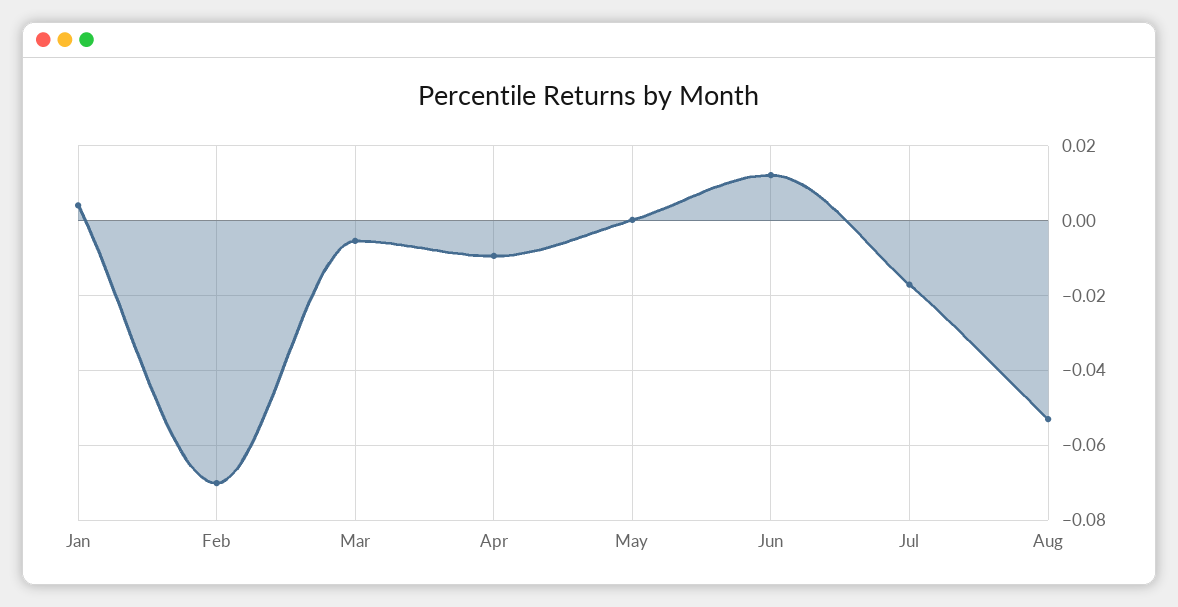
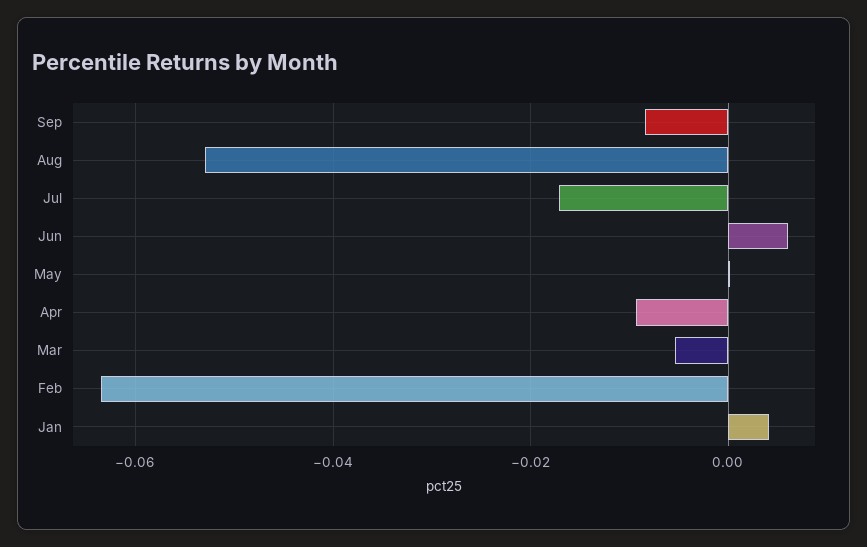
Feb: -0.07 -> -0.064
Jun: 0.012 -> 0.006
Sep: none -> -0.008

